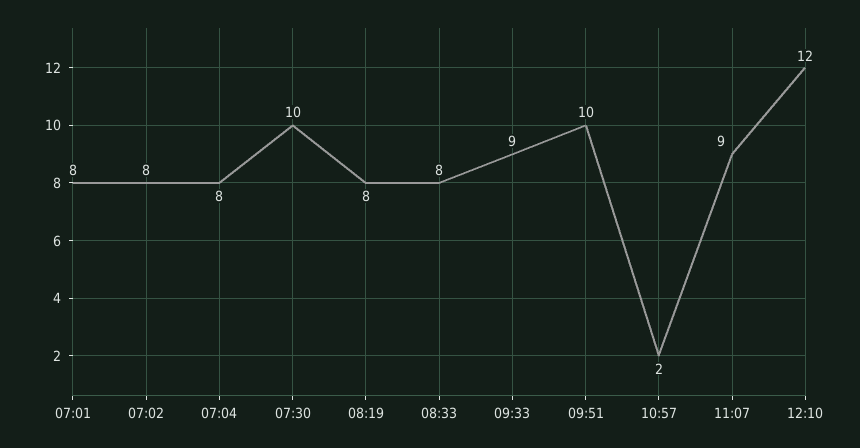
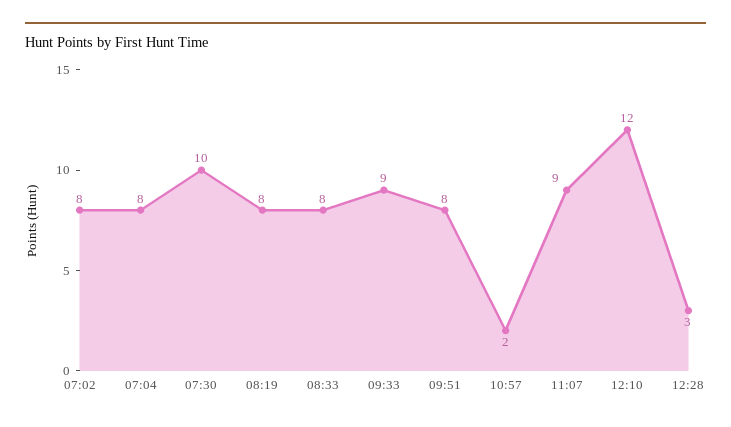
07:01: 8 -> none
09:51: 10 -> 8
12:28: none -> 3

